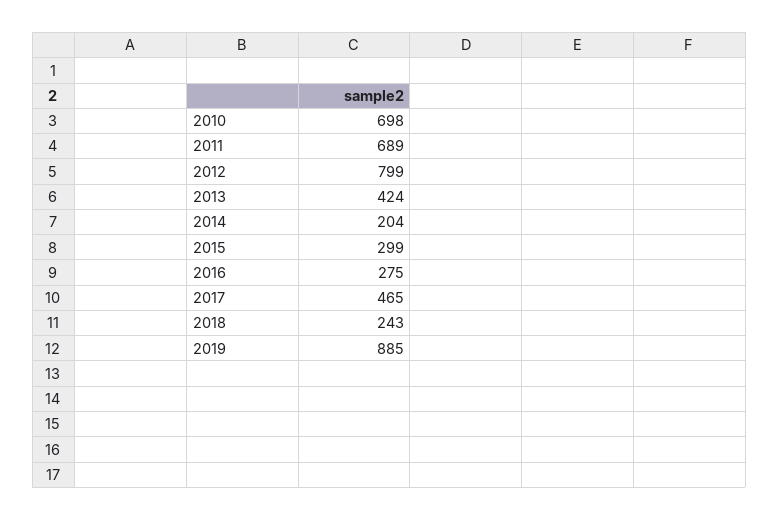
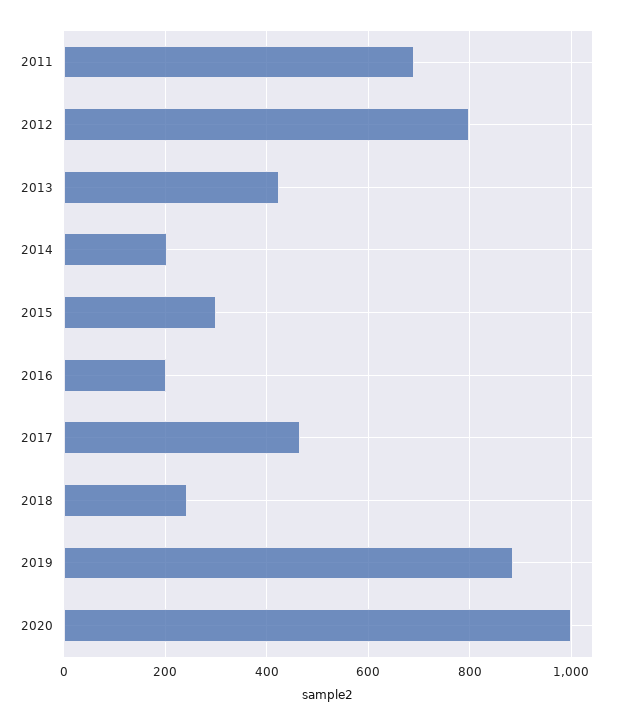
2010: 698 -> none
2016: 275 -> 200
2020: none -> 1000

